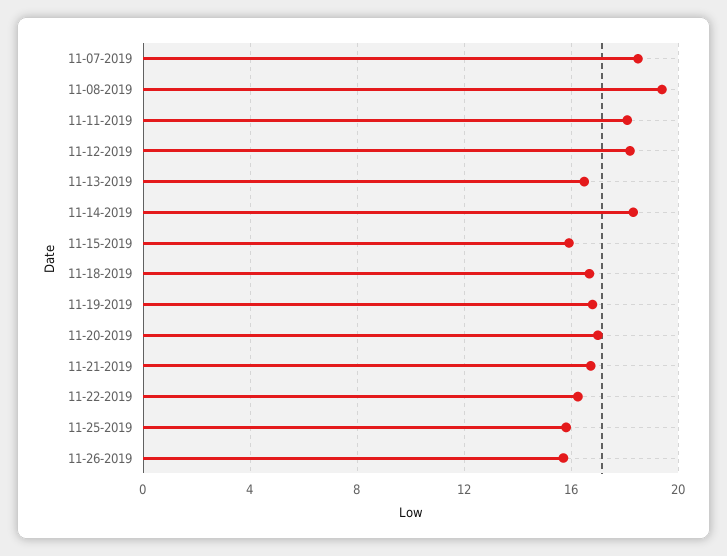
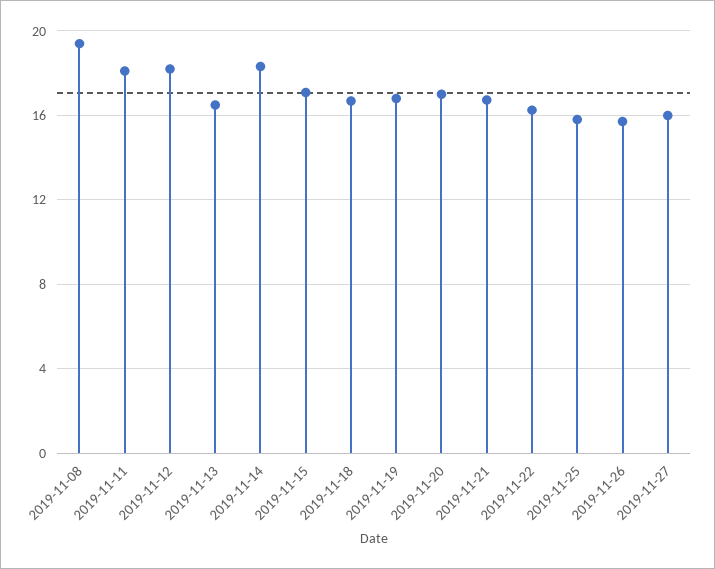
11-07-2019: 18.5 -> none
11-15-2019: 16 -> 17
2019-11-27: none -> 16

